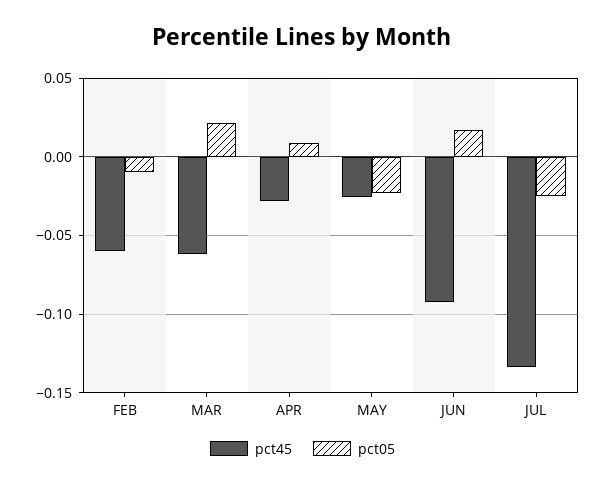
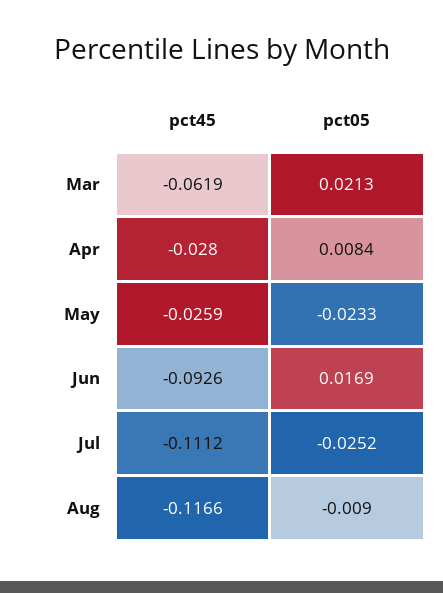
pct45, FEB: -0.06 -> none
pct05, FEB: -0.01 -> none
pct45, JUL: -0.135 -> -0.1112
pct45, Aug: none -> -0.1166
pct05, Aug: none -> -0.009

